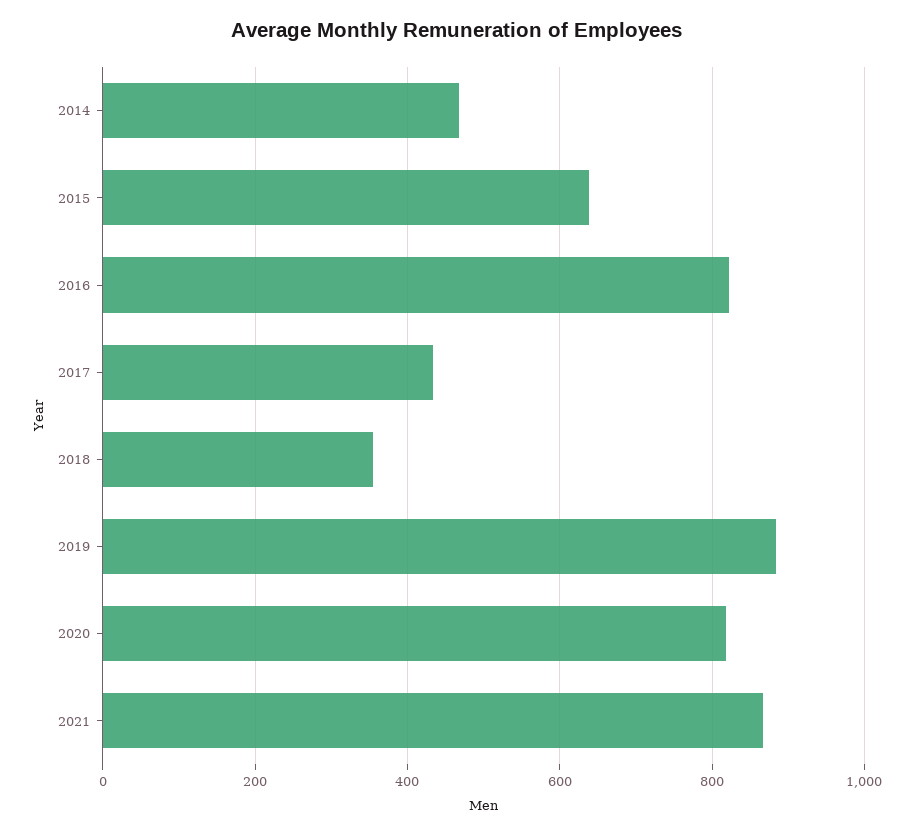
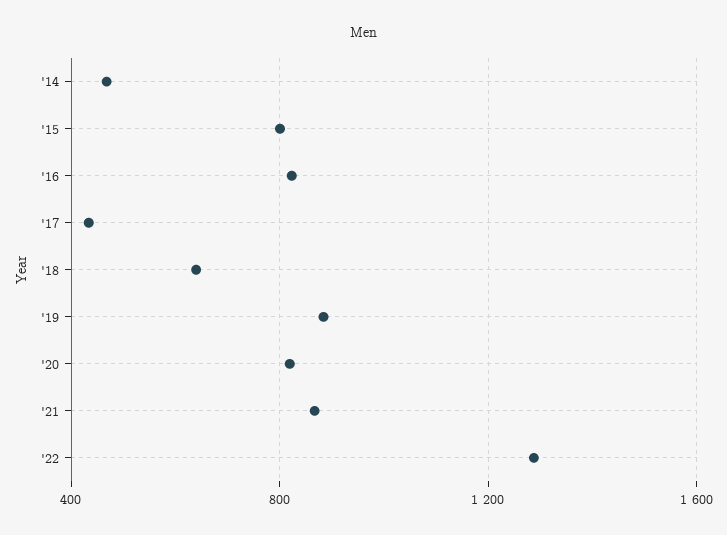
2015: 640 -> 800
2018: 360 -> 650
'22: none -> 1300

